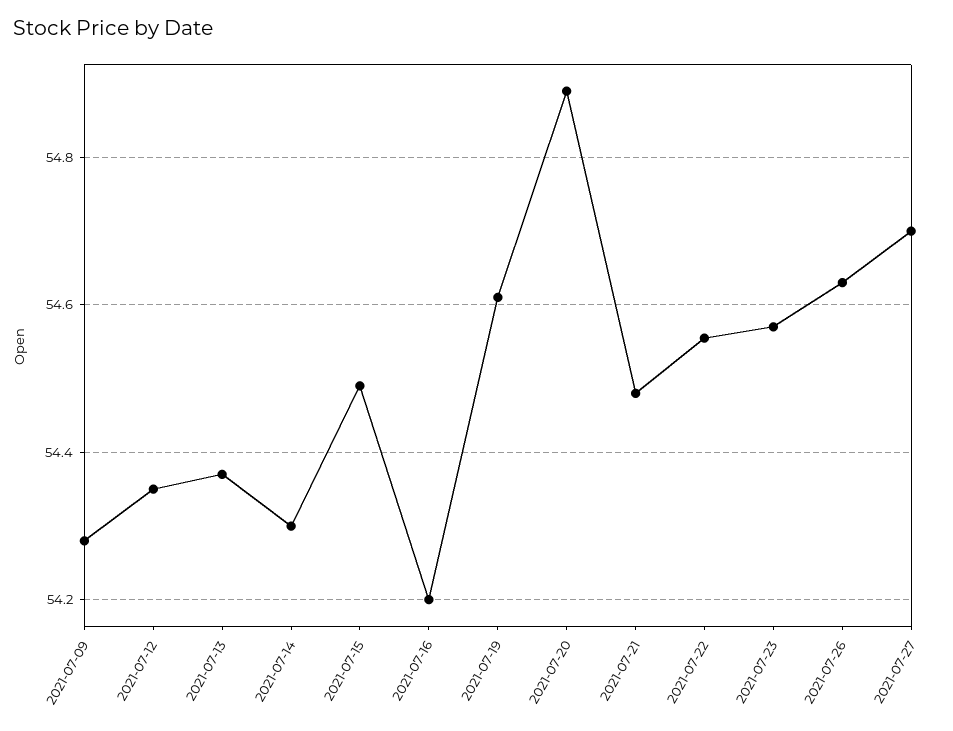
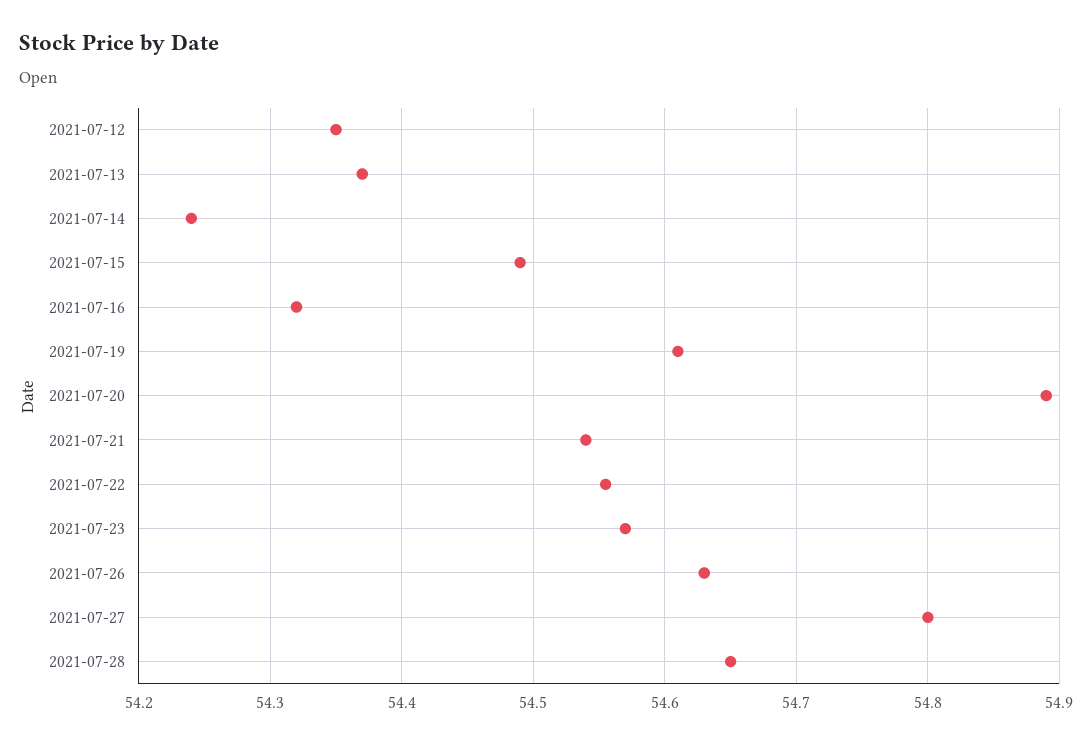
2021-07-09: 54.28 -> none
2021-07-14: 54.3 -> 54.24
2021-07-16: 54.2 -> 54.32
2021-07-21: 54.48 -> 54.54
2021-07-27: 54.7 -> 54.8
2021-07-28: none -> 54.65

